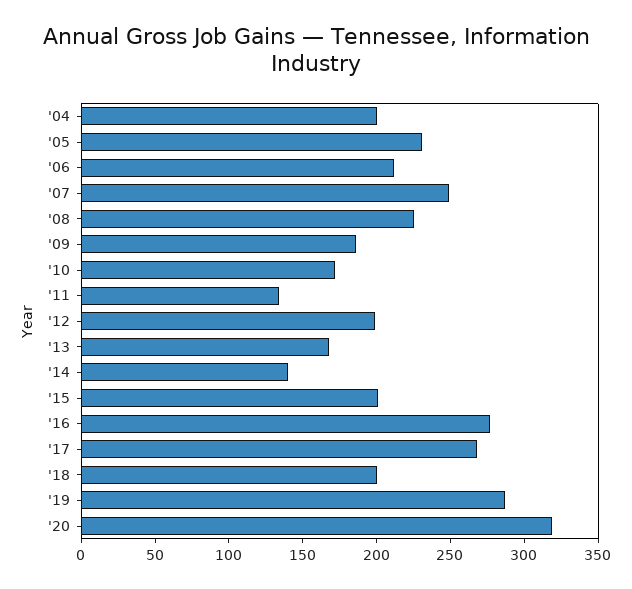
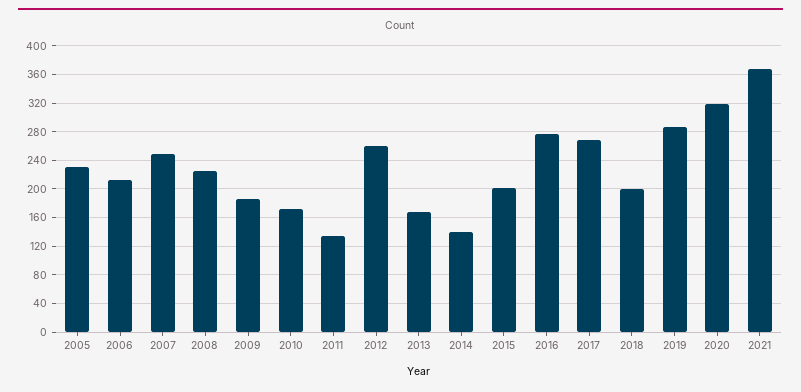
'04: 200 -> none
'12: 200 -> 260
2021: none -> 370

